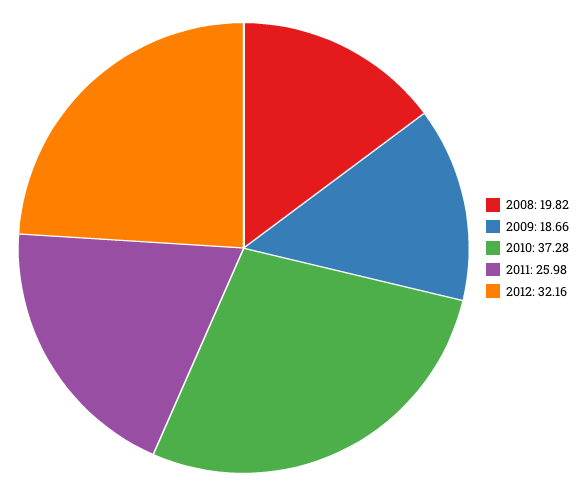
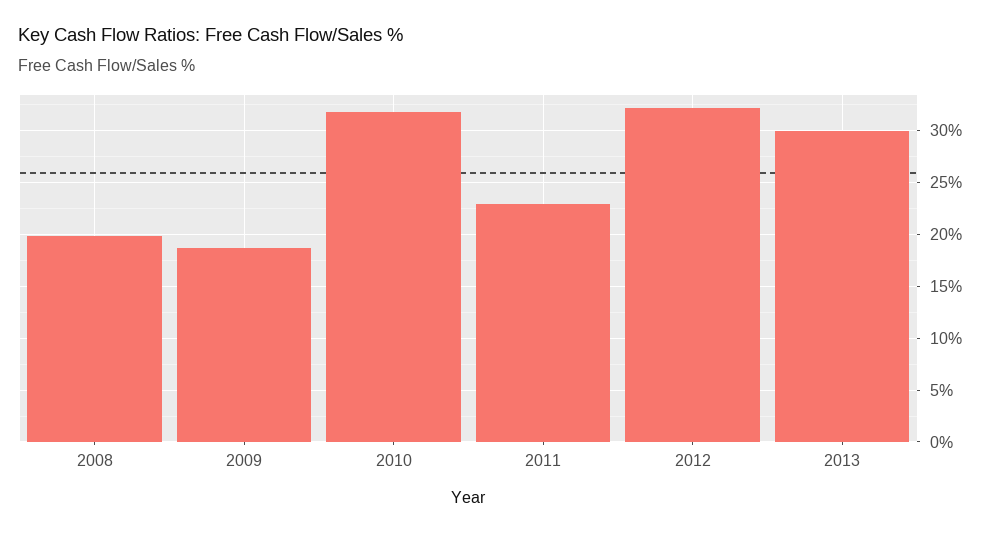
2010: 37.28 -> 32
2011: 25.98 -> 23
2013: none -> 30

